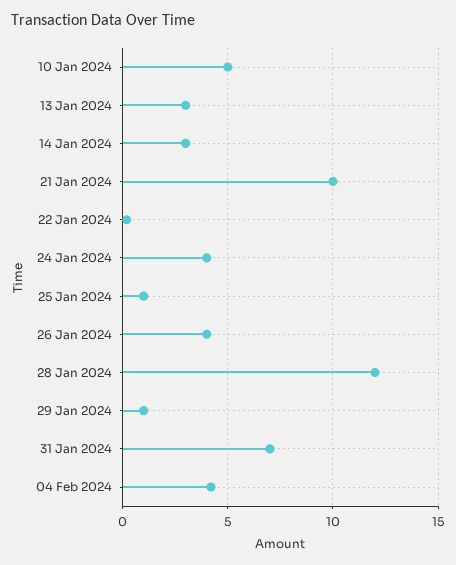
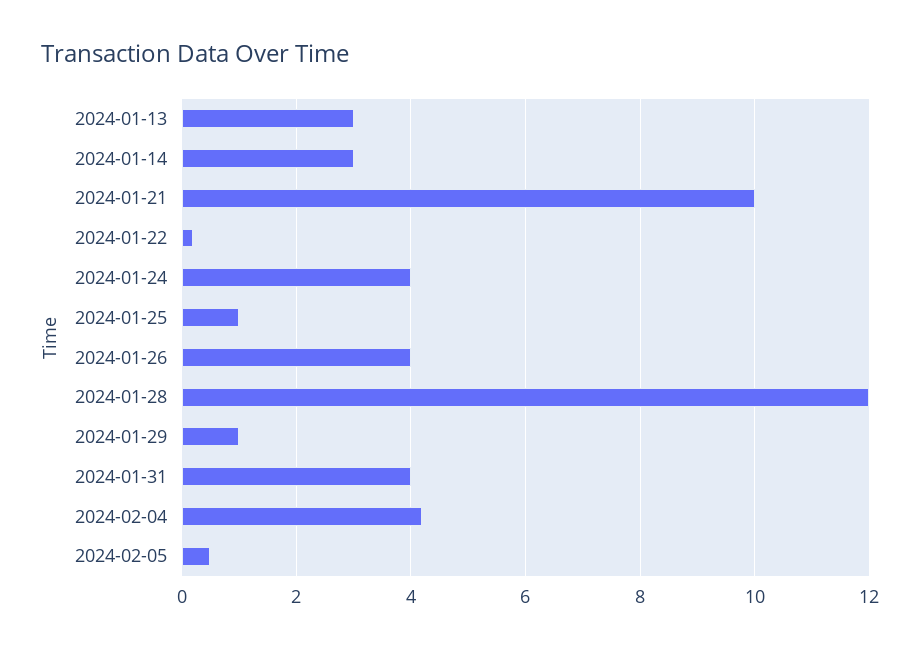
10 Jan 2024: 5 -> none
31 Jan 2024: 7 -> 4
2024-02-05: none -> 0.5

